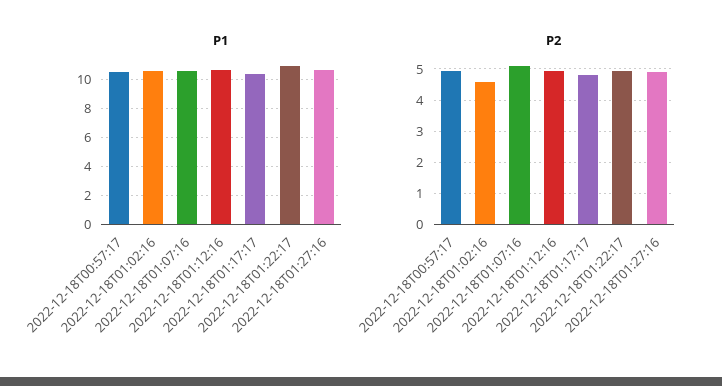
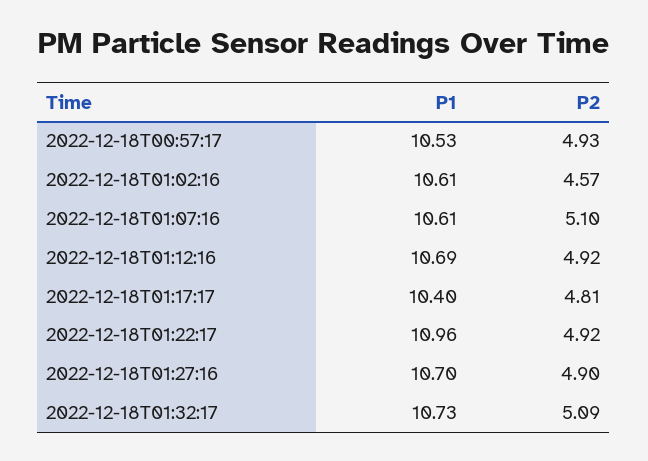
P1, 2022-12-18T01:32:17: none -> 10.73
P2, 2022-12-18T01:32:17: none -> 5.09

